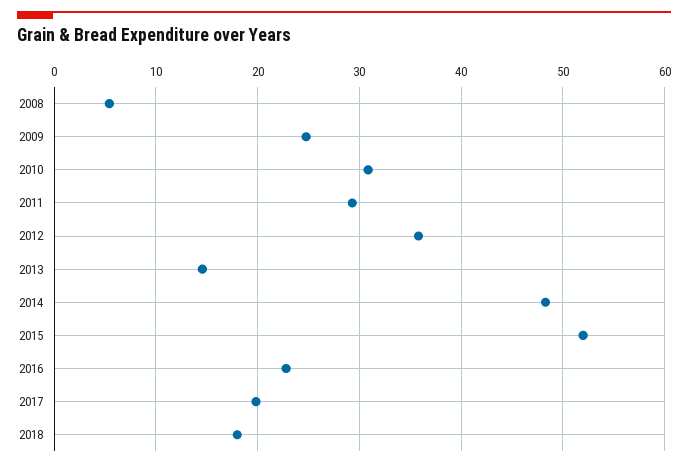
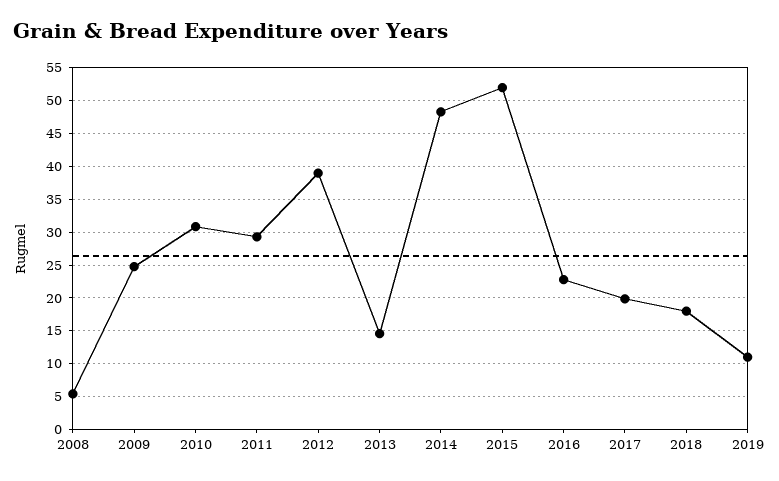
2012: 36 -> 39
2019: none -> 11

